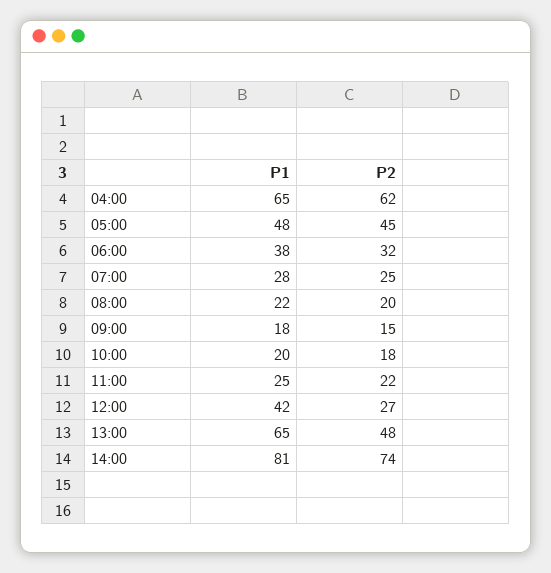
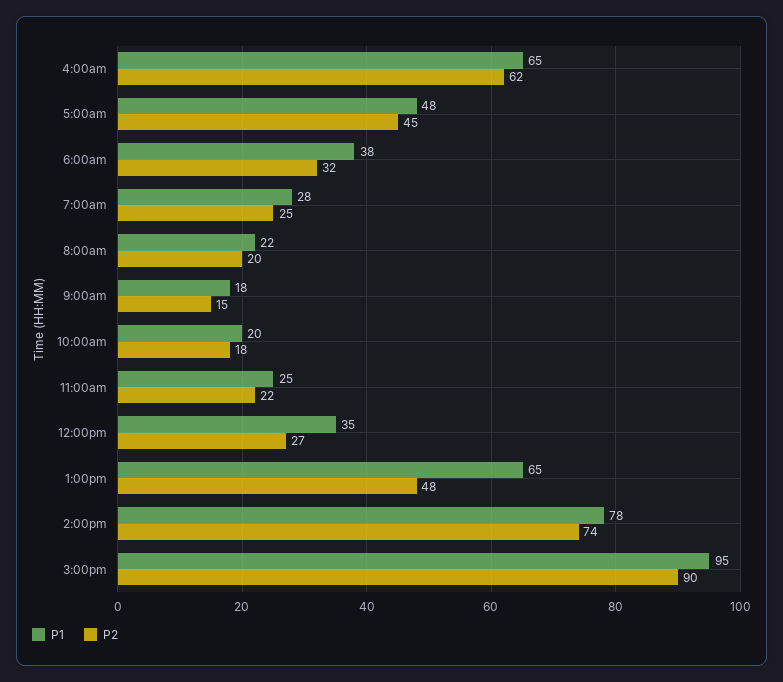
P1, 12:00: 42 -> 35
P1, 14:00: 81 -> 78
P1, 3:00pm: none -> 95
P2, 3:00pm: none -> 90

